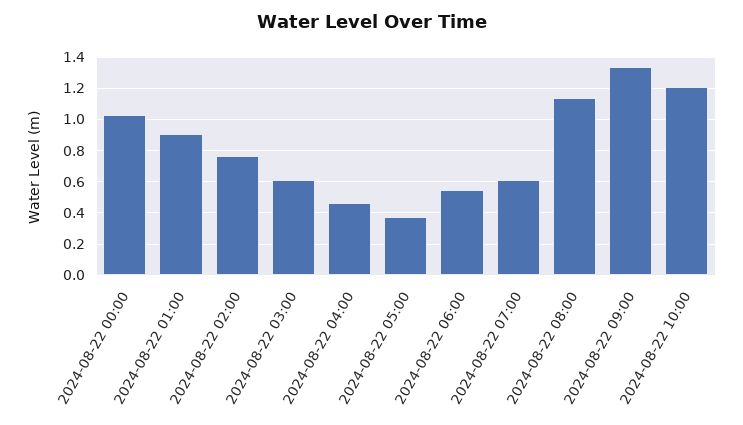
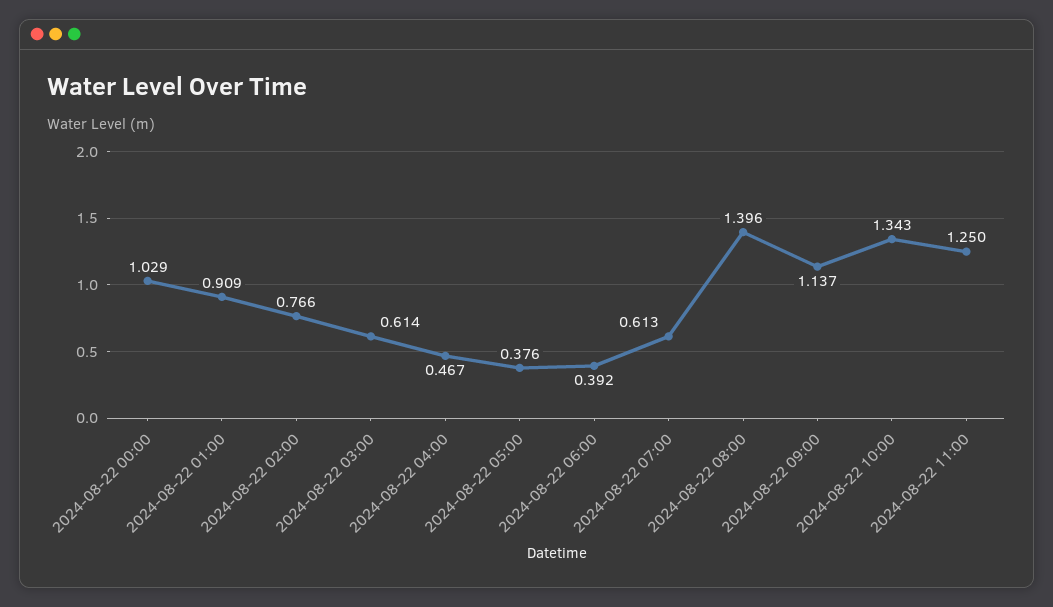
2024-08-22 06:00: 0.55 -> 0.392
2024-08-22 08:00: 1.15 -> 1.396
2024-08-22 09:00: 1.35 -> 1.137
2024-08-22 10:00: 1.2 -> 1.343
2024-08-22 11:00: none -> 1.25

